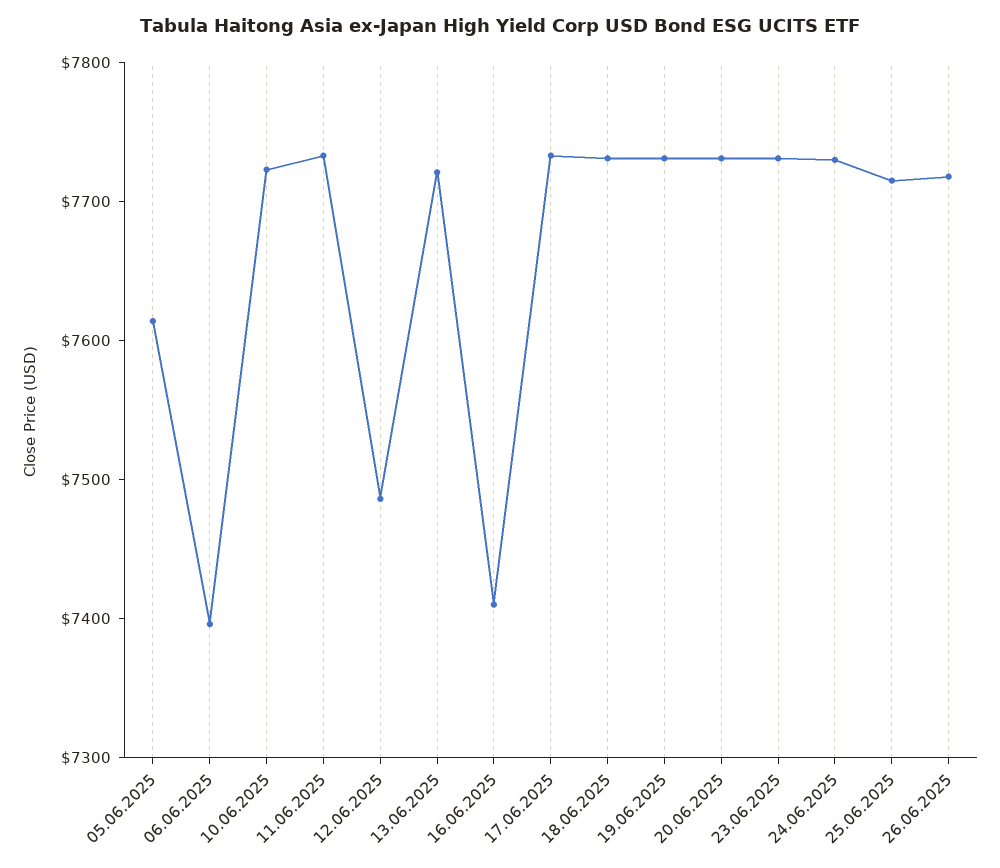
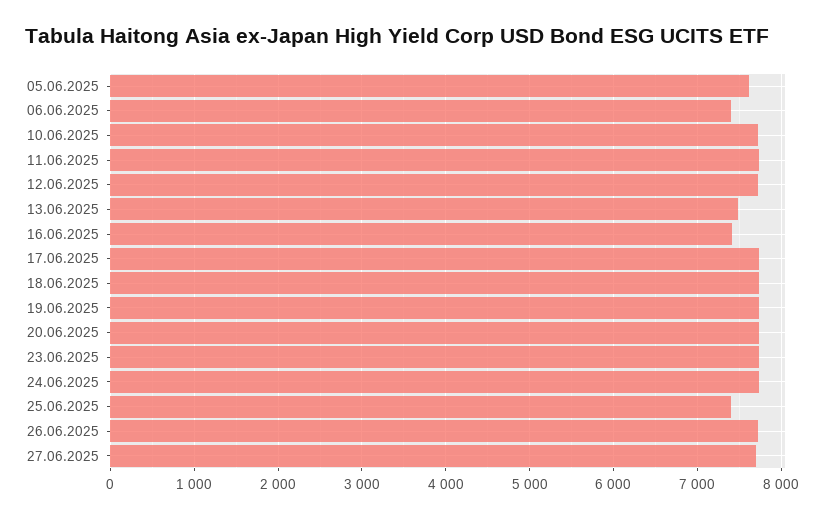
12.06.2025: 7480 -> 7700
13.06.2025: 7720 -> 7500
25.06.2025: 7720 -> 7400
27.06.2025: none -> 7700

